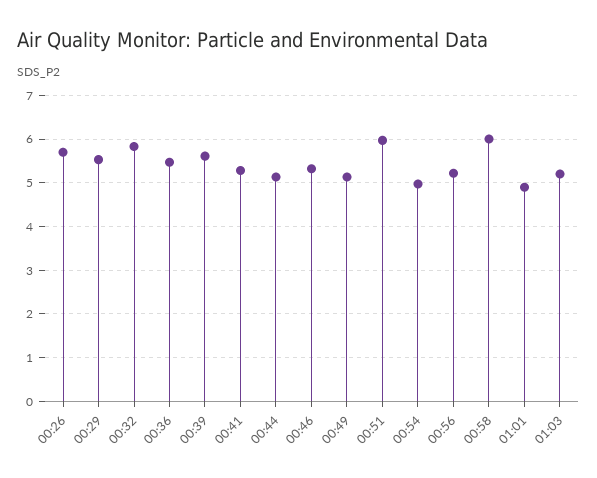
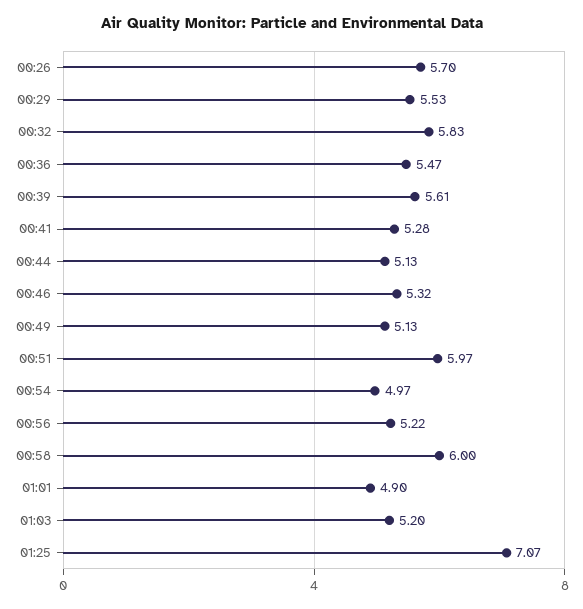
01:25: none -> 7.07

